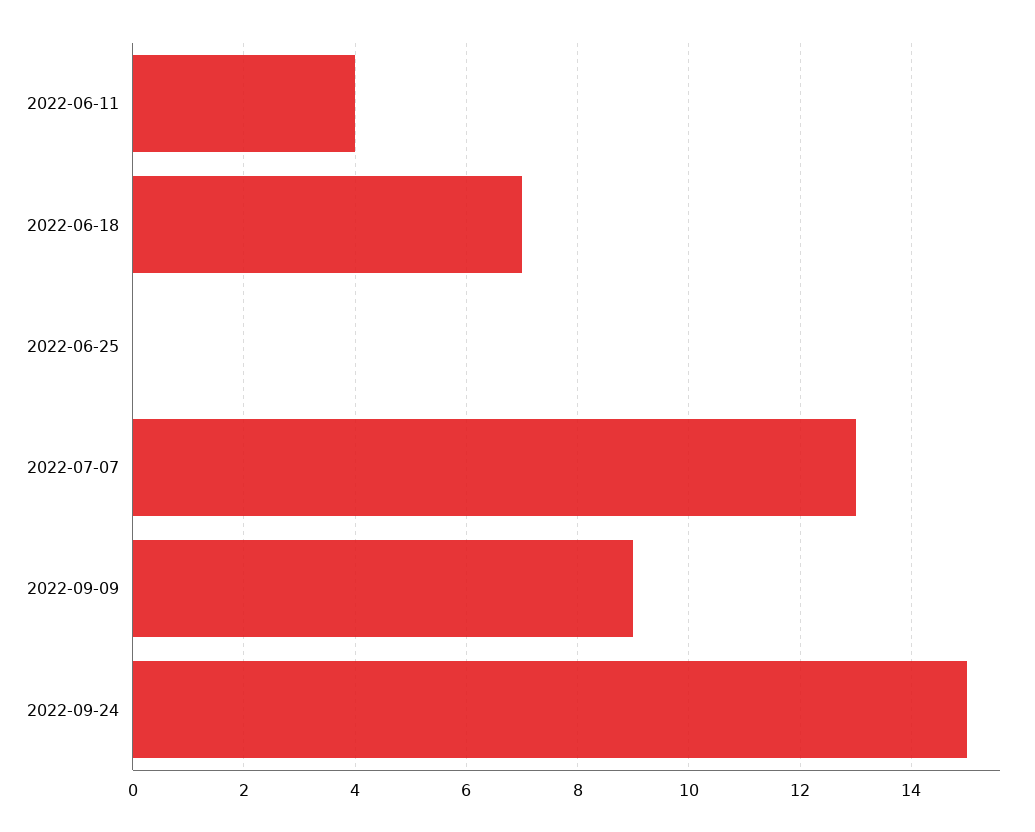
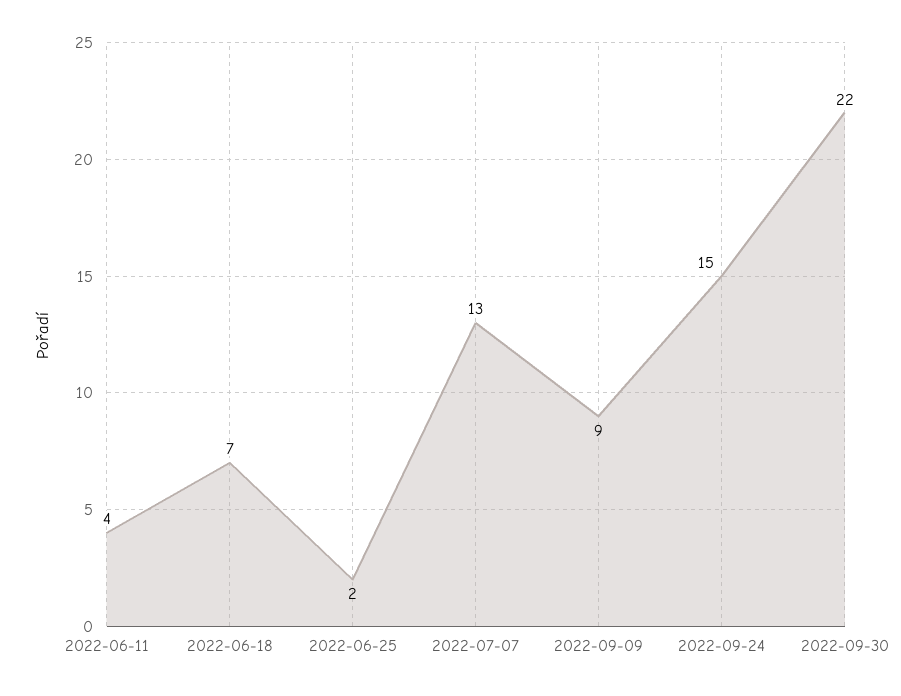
2022-06-25: 0 -> 2
2022-09-30: none -> 22

